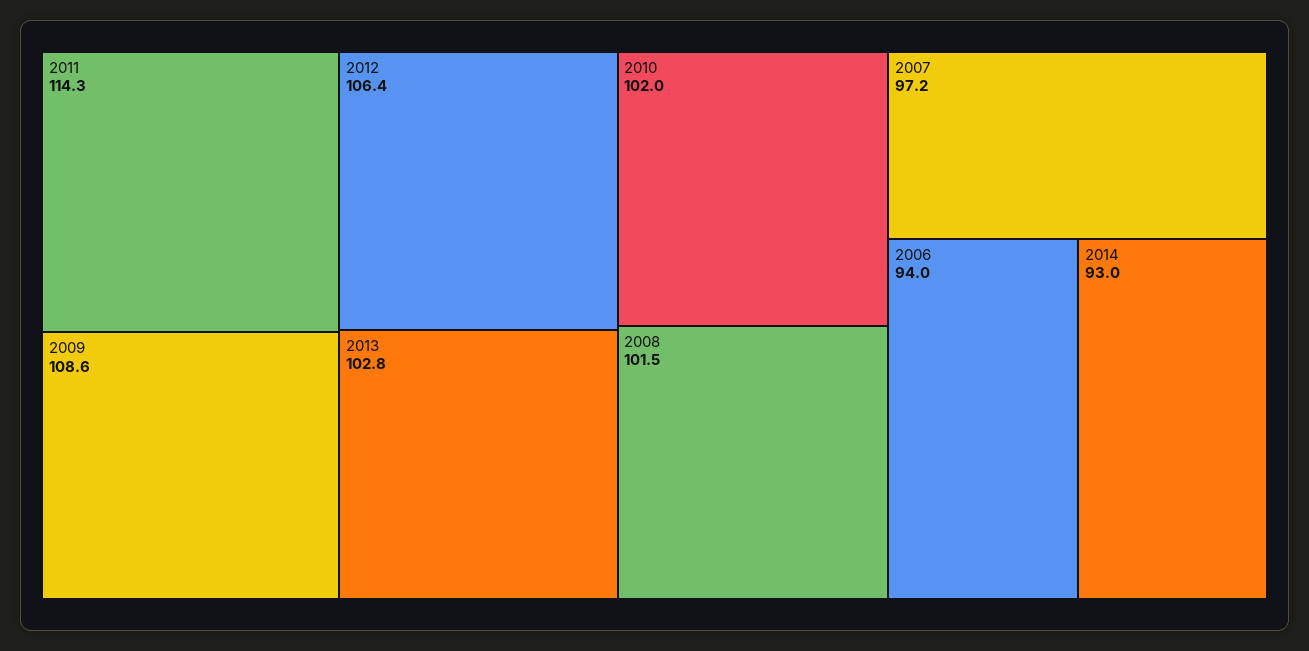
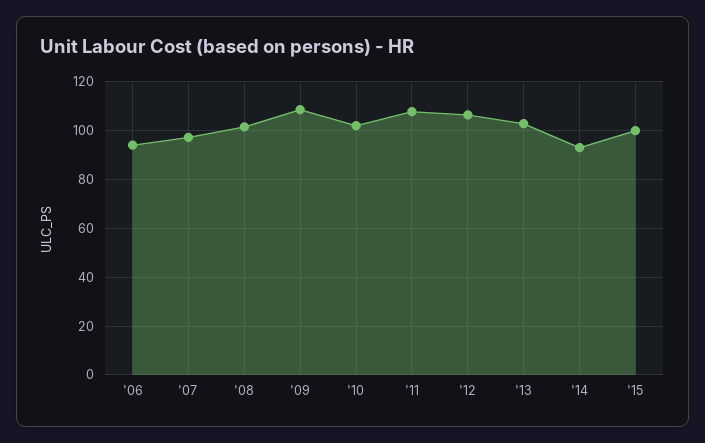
2011: 114.3 -> 107.5
'15: none -> 100

